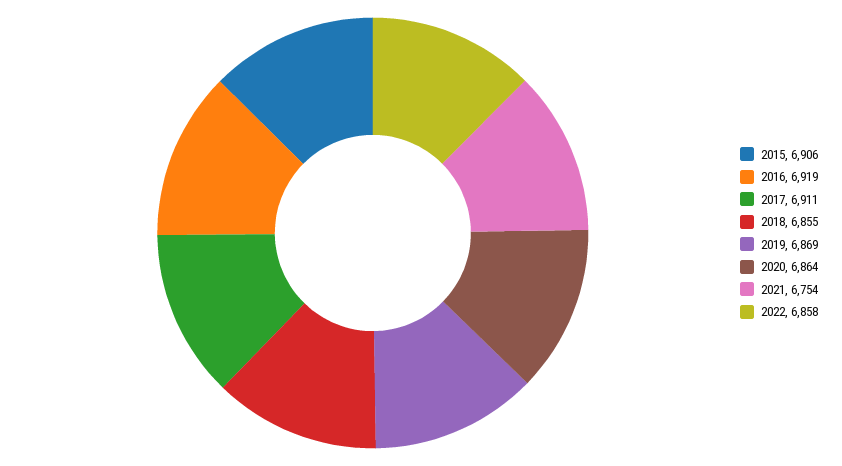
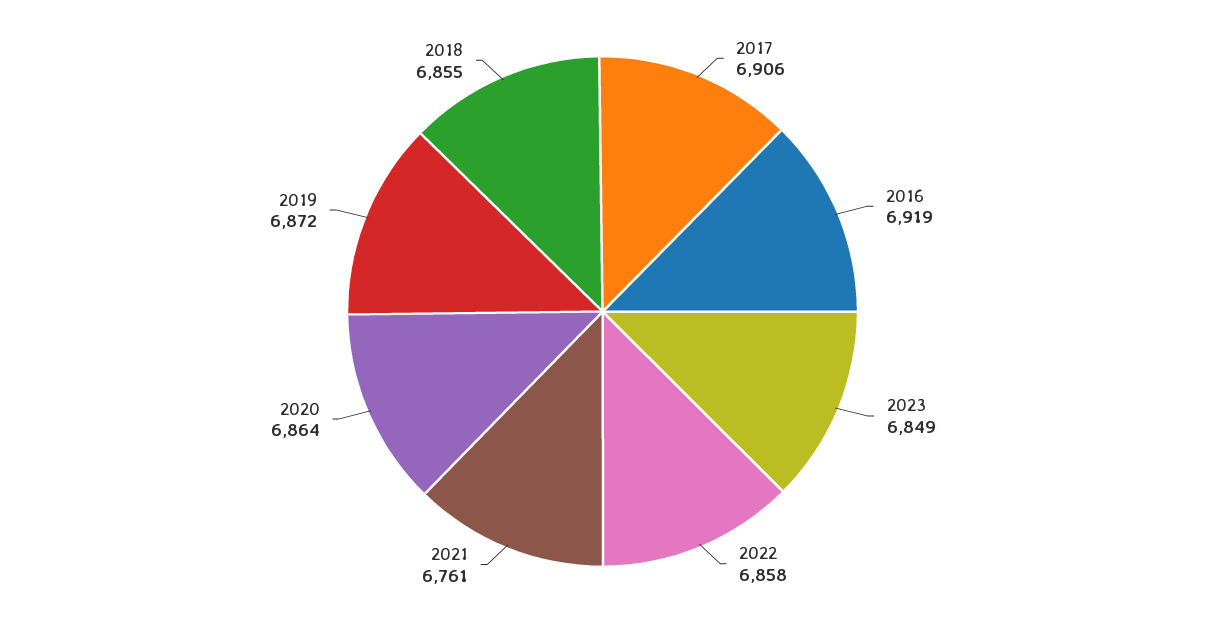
2015: 6906 -> none
2017: 6911 -> 6906
2019: 6869 -> 6872
2021: 6754 -> 6761
2023: none -> 6849

